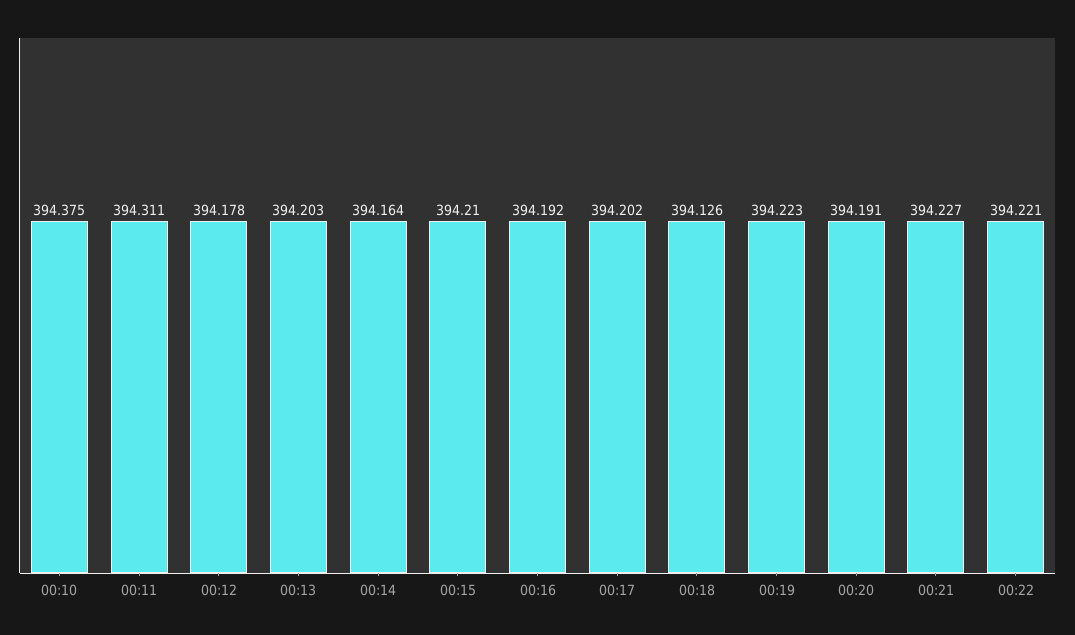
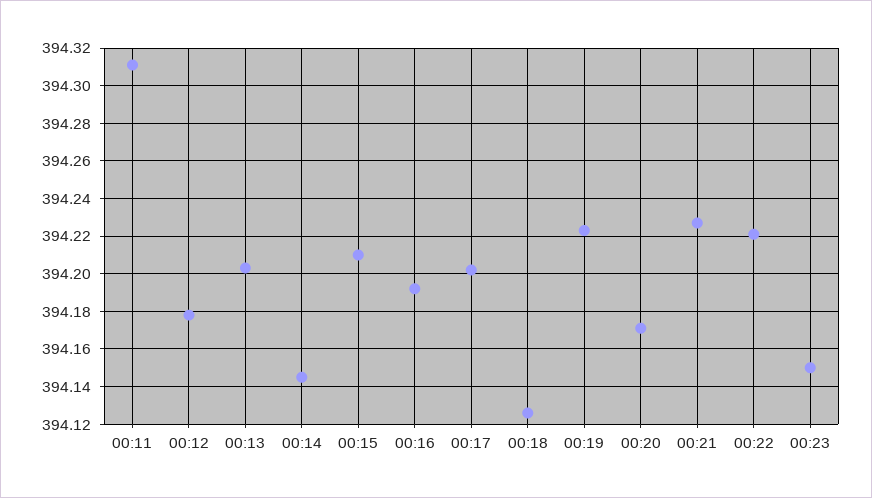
00:10: 394.375 -> none
00:14: 394.164 -> 394.145
00:20: 394.191 -> 394.17
00:23: none -> 394.15

